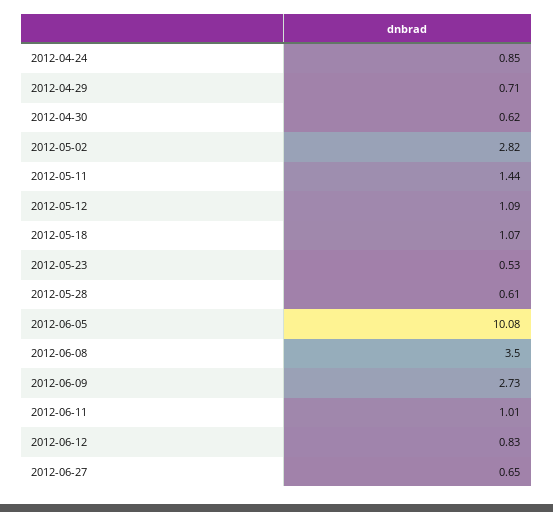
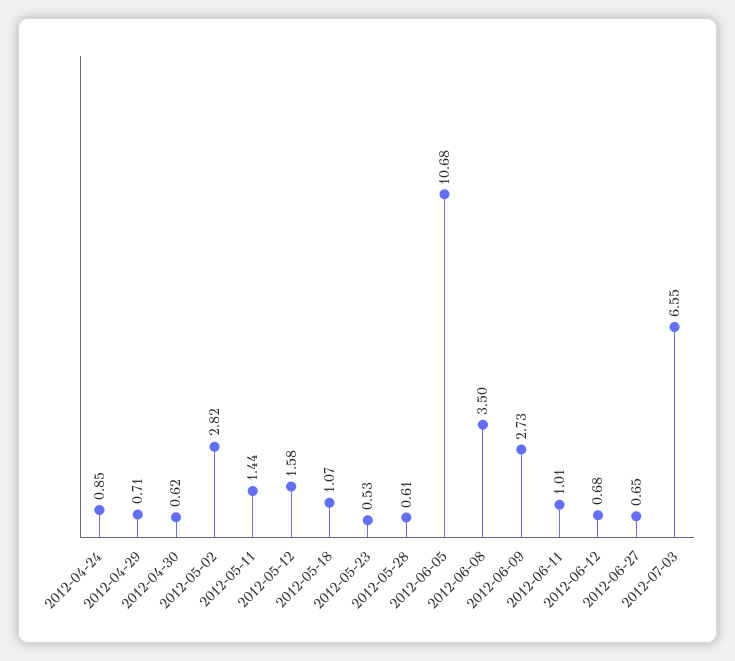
2012-05-12: 1.09 -> 1.58
2012-06-05: 10.08 -> 10.68
2012-06-12: 0.83 -> 0.68
2012-07-03: none -> 6.55

